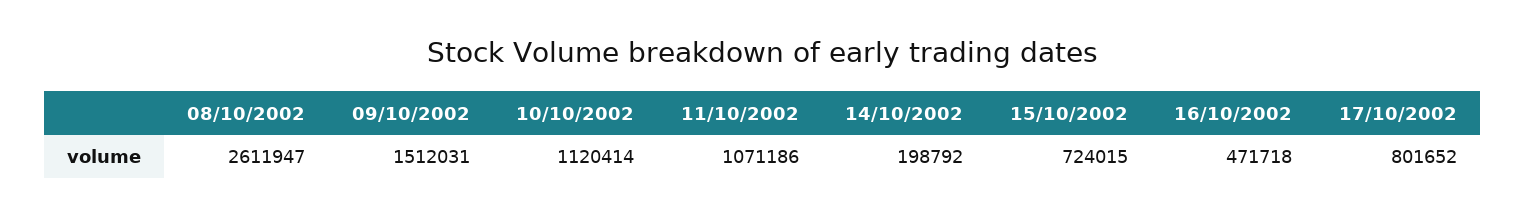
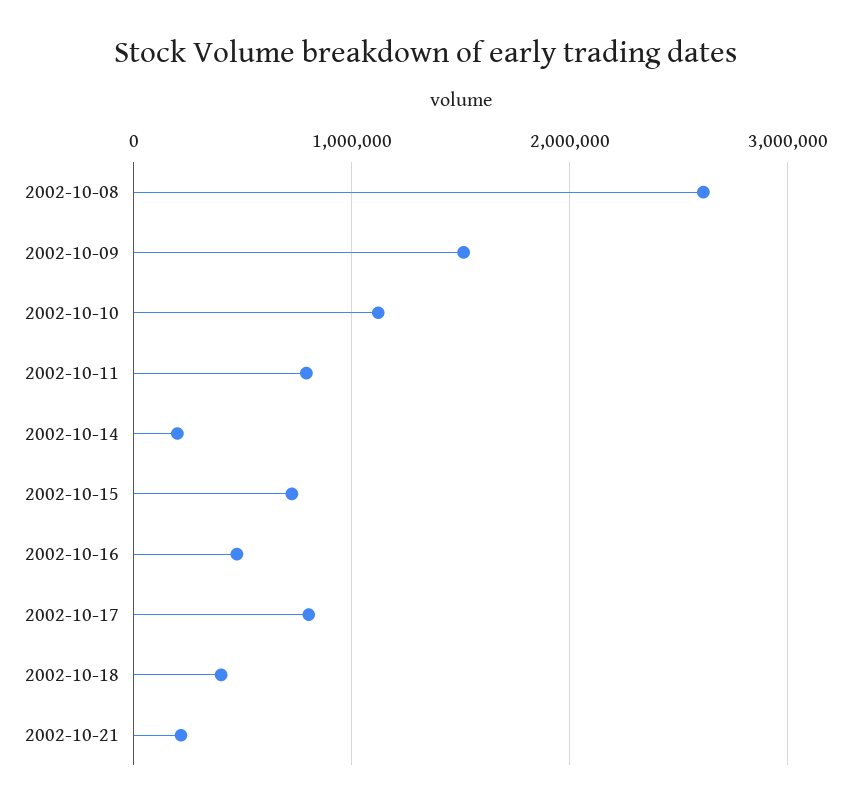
11/10/2002: 1071186 -> 800000
2002-10-18: none -> 400000
2002-10-21: none -> 200000

